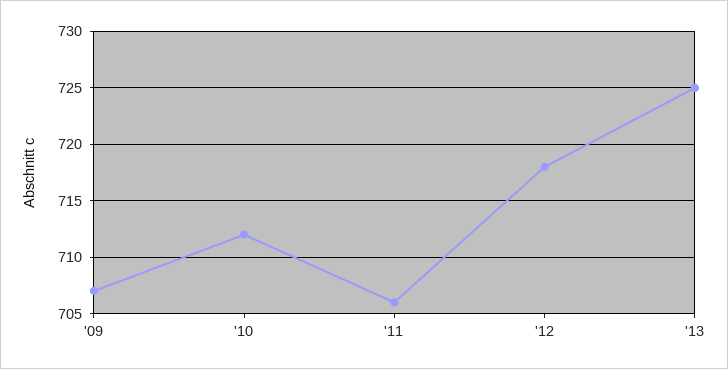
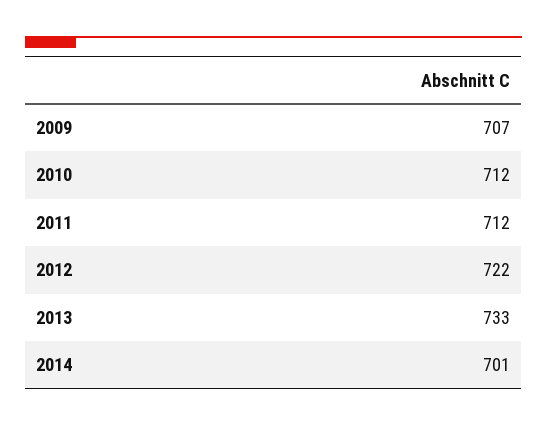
'11: 706 -> 712
'12: 718 -> 722
'13: 725 -> 733
2014: none -> 701

